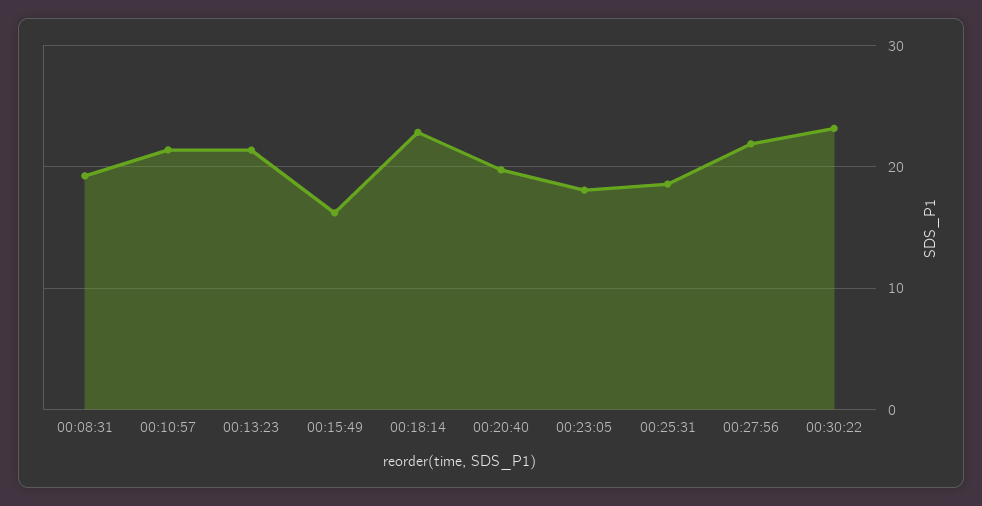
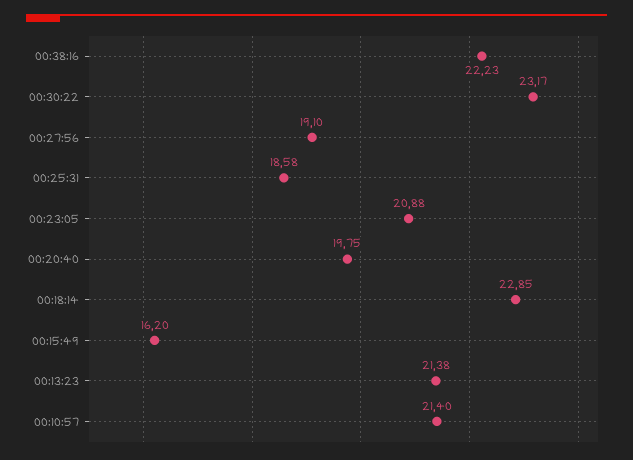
00:08:31: 19 -> none
00:23:05: 18 -> 20.88
00:27:56: 22 -> 19.1
00:38:16: none -> 22.23

